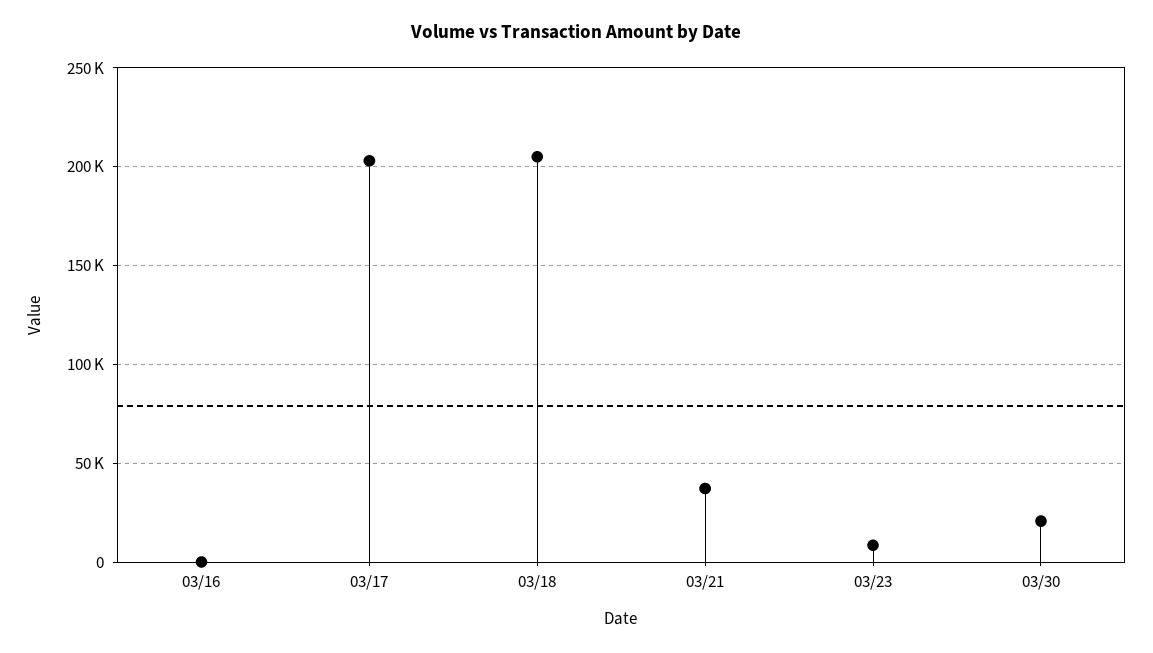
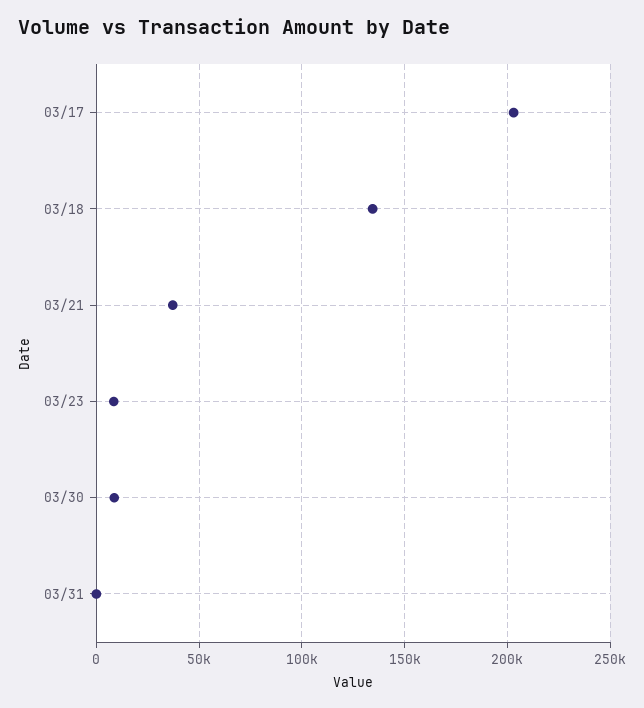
03/16: 0 -> none
03/18: 205000 -> 135000
03/30: 20000 -> 10000
03/31: none -> 0

